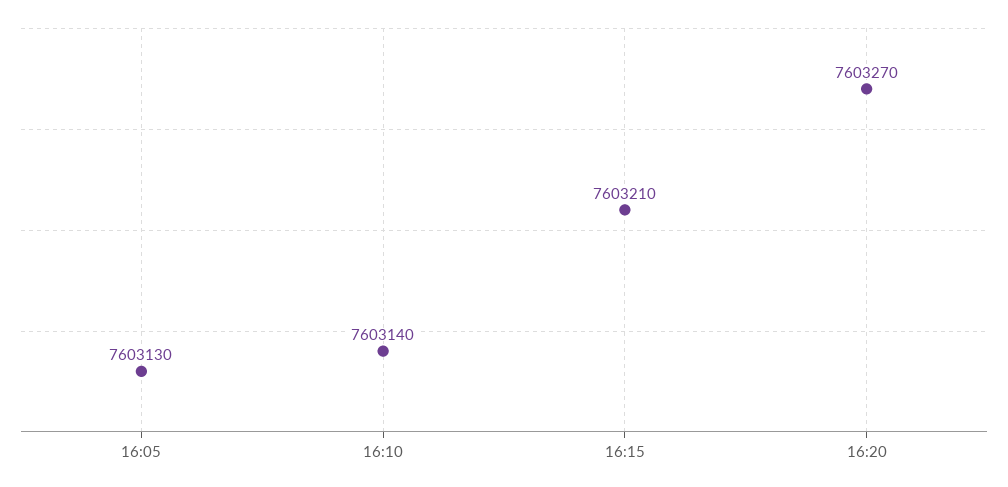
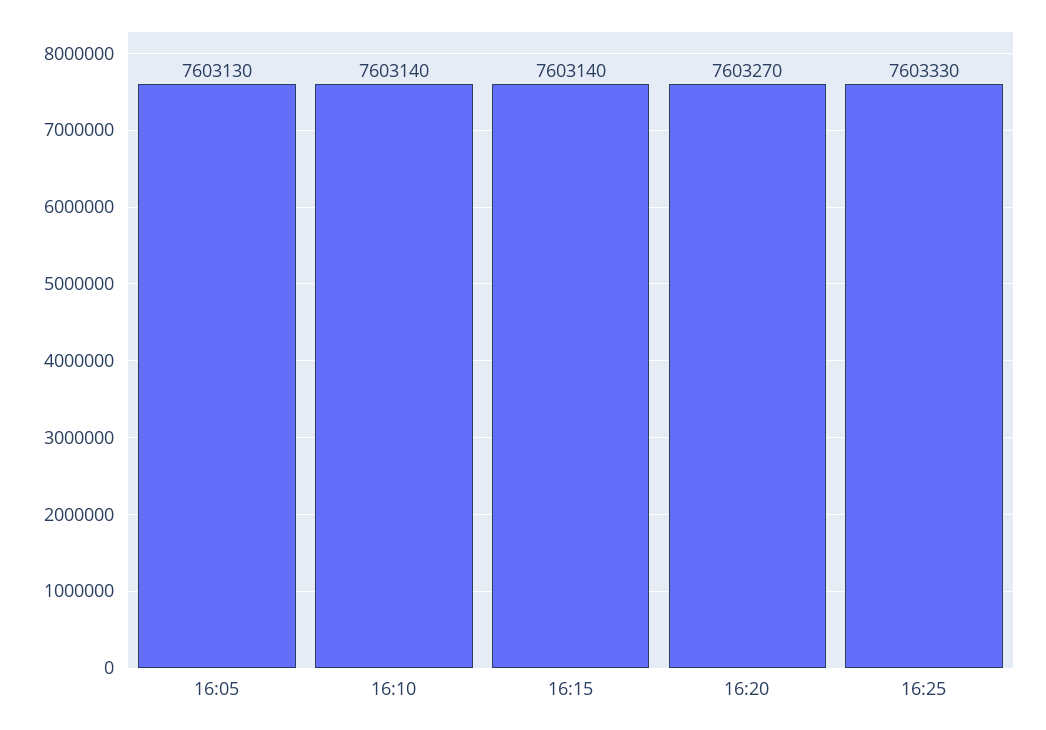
16:15: 7603210 -> 7603140
16:25: none -> 7603330

